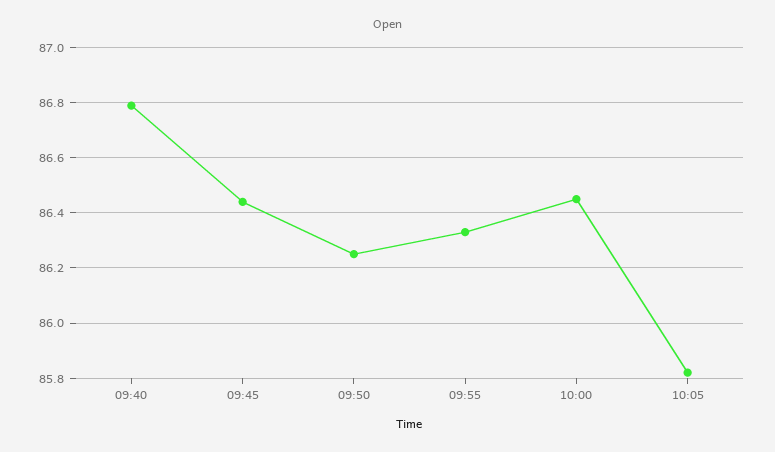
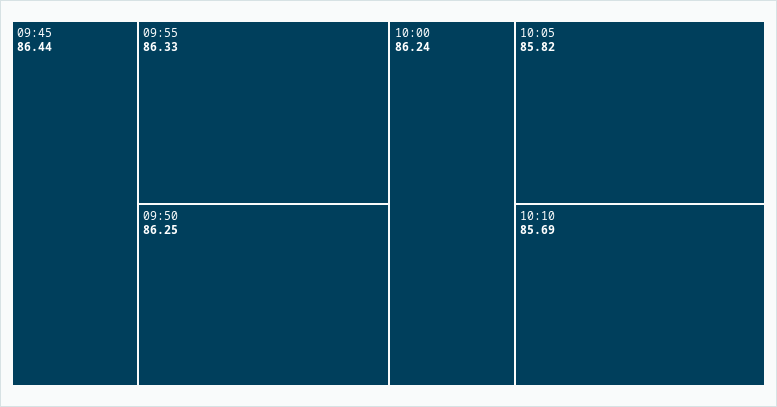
09:40: 86.8 -> none
10:00: 86.45 -> 86.24
10:10: none -> 85.69

